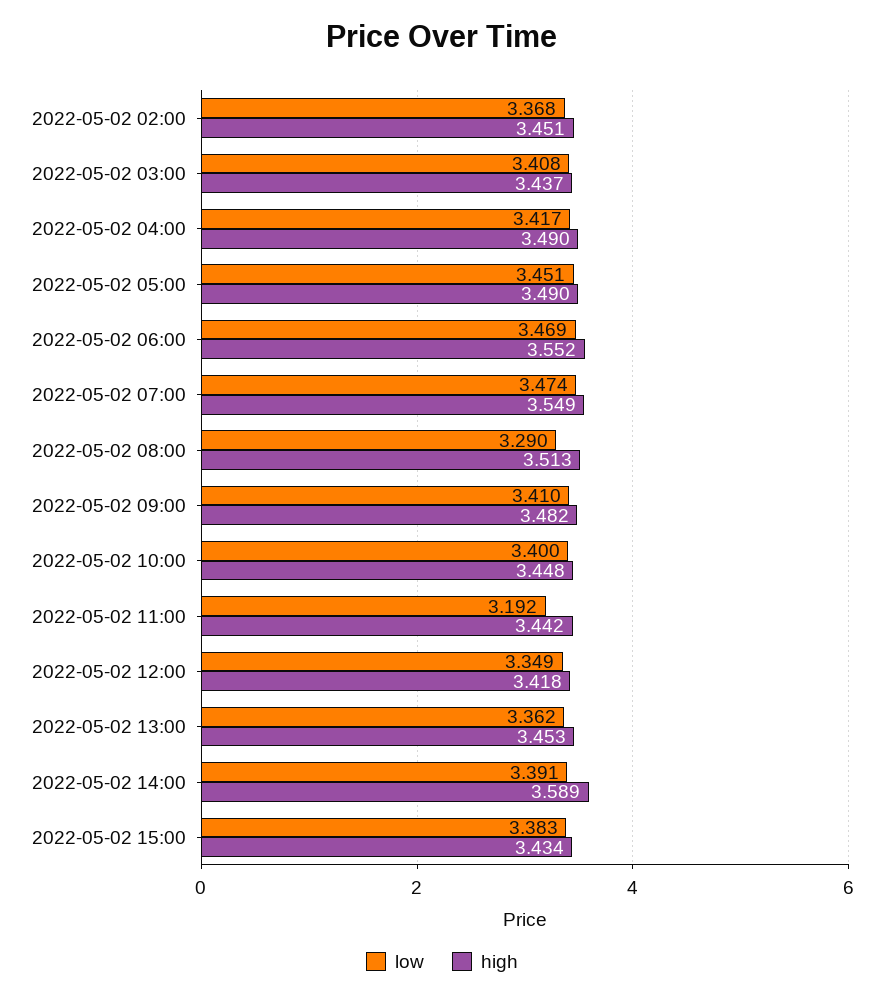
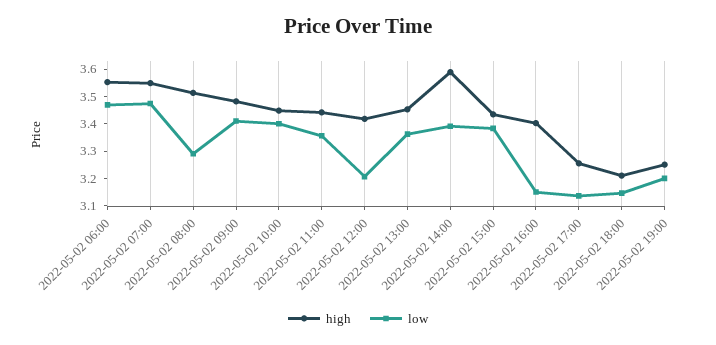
low, 2022-05-02 02:00: 3.368 -> none
high, 2022-05-02 02:00: 3.451 -> none
low, 2022-05-02 03:00: 3.408 -> none
high, 2022-05-02 03:00: 3.437 -> none
low, 2022-05-02 04:00: 3.417 -> none
high, 2022-05-02 04:00: 3.49 -> none
low, 2022-05-02 05:00: 3.451 -> none
high, 2022-05-02 05:00: 3.49 -> none
low, 2022-05-02 11:00: 3.192 -> 3.35
low, 2022-05-02 12:00: 3.349 -> 3.2
high, 2022-05-02 16:00: none -> 3.4
low, 2022-05-02 16:00: none -> 3.15
high, 2022-05-02 17:00: none -> 3.25
low, 2022-05-02 17:00: none -> 3.15
high, 2022-05-02 18:00: none -> 3.2
low, 2022-05-02 18:00: none -> 3.15
high, 2022-05-02 19:00: none -> 3.25
low, 2022-05-02 19:00: none -> 3.2

